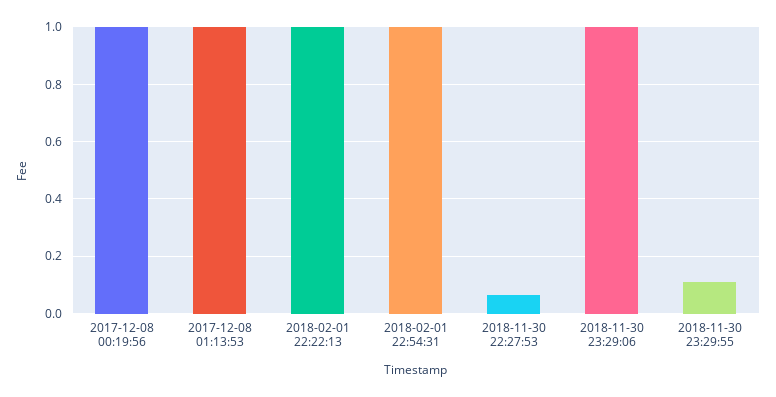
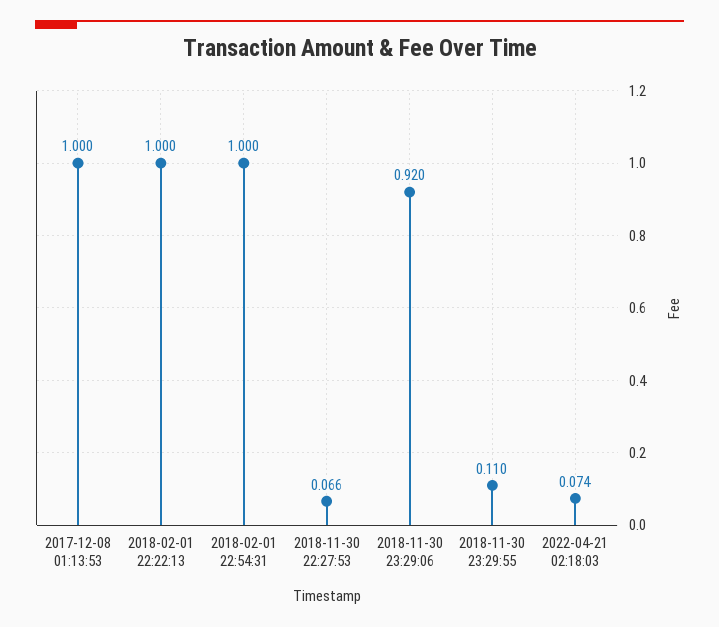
2017-12-08 00:19:56: 1 -> none
2018-11-30 23:29:06: 1 -> 0.92
2022-04-21 02:18:03: none -> 0.074

